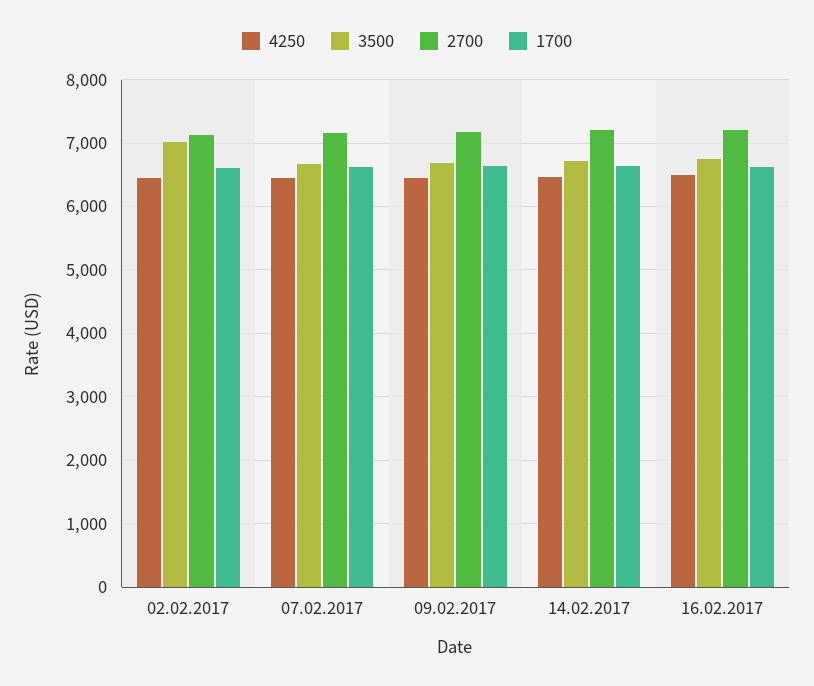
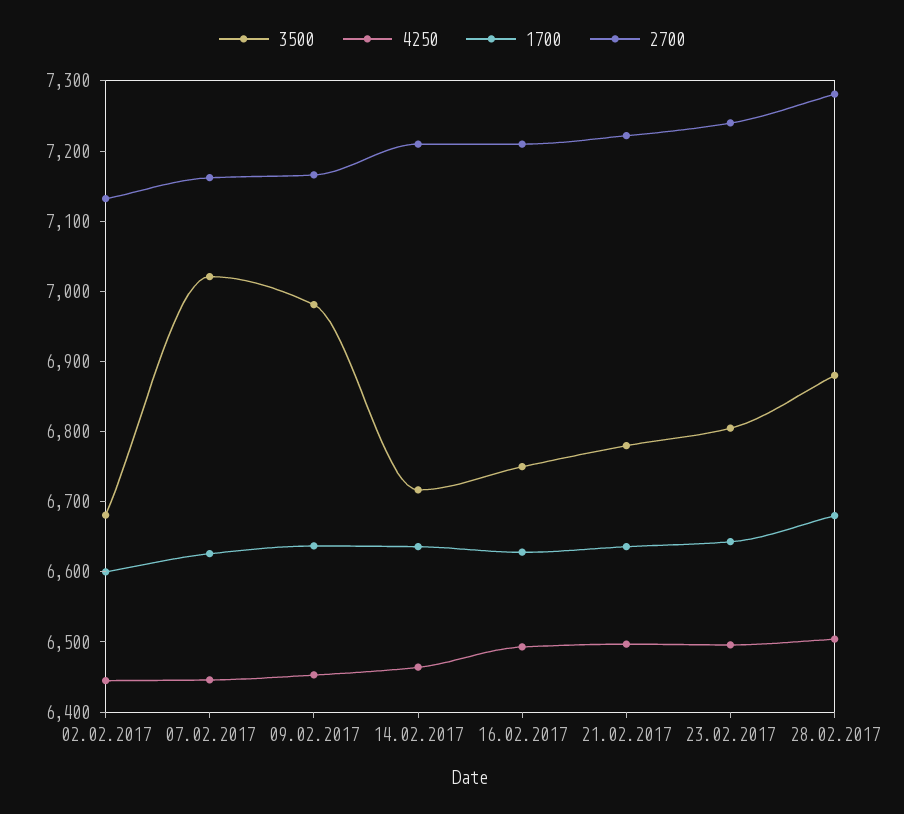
3500, 02.02.2017: 7000 -> 6680
3500, 07.02.2017: 6700 -> 7020
3500, 09.02.2017: 6700 -> 6980
3500, 21.02.2017: none -> 6780
4250, 21.02.2017: none -> 6500
1700, 21.02.2017: none -> 6640
2700, 21.02.2017: none -> 7220
3500, 23.02.2017: none -> 6800
4250, 23.02.2017: none -> 6500
1700, 23.02.2017: none -> 6640
2700, 23.02.2017: none -> 7240
3500, 28.02.2017: none -> 6880
4250, 28.02.2017: none -> 6500
1700, 28.02.2017: none -> 6680
2700, 28.02.2017: none -> 7280

